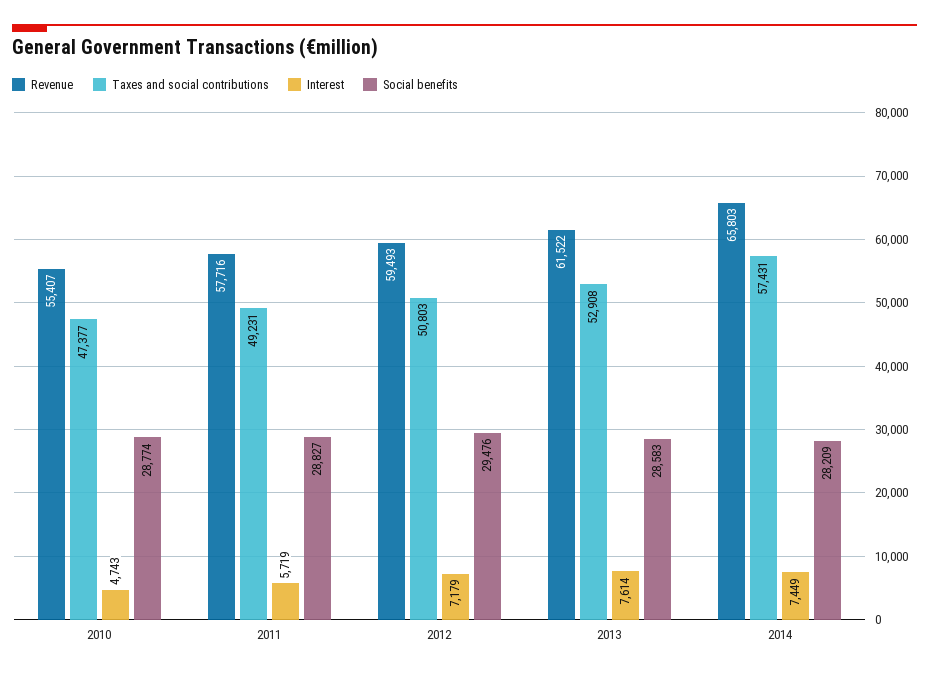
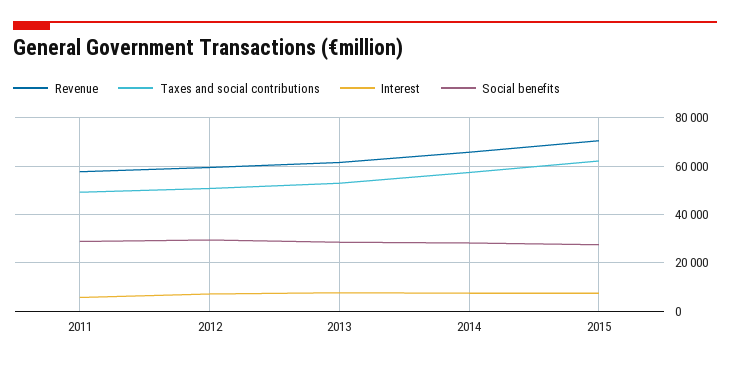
Revenue, 2010: 55407 -> none
Taxes and social contributions, 2010: 47377 -> none
Interest, 2010: 4743 -> none
Social benefits, 2010: 28774 -> none
Revenue, 2015: none -> 70000
Taxes and social contributions, 2015: none -> 62500
Interest, 2015: none -> 7500
Social benefits, 2015: none -> 27500

